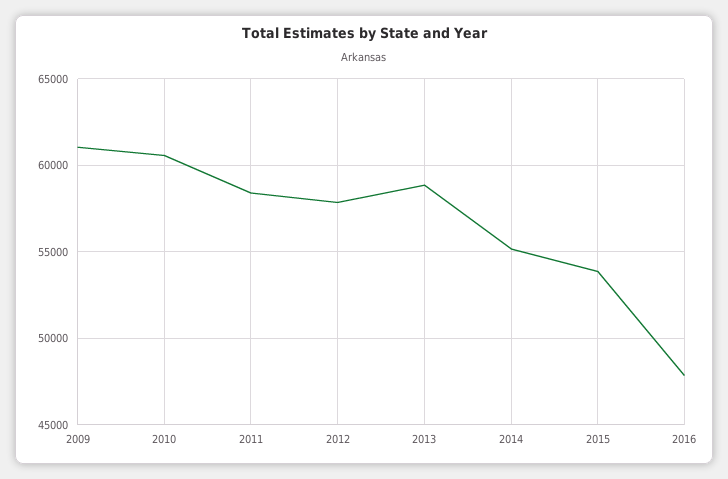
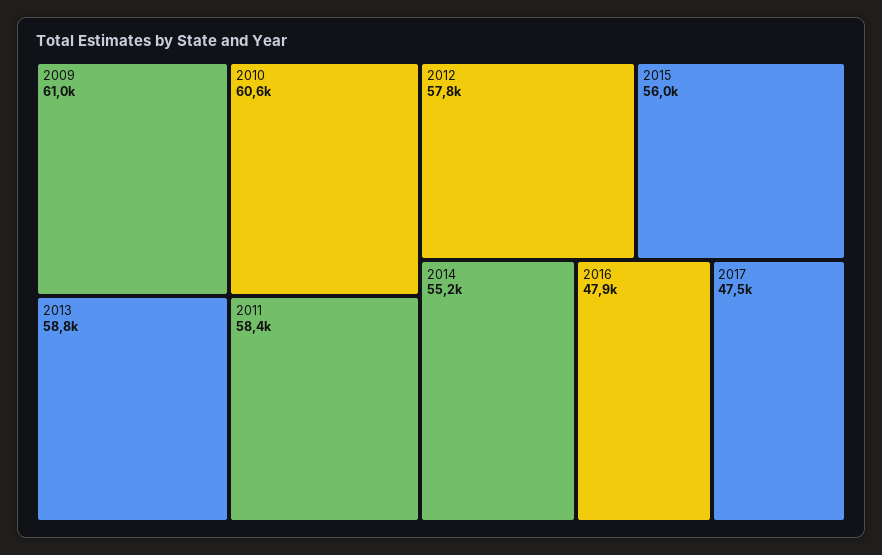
2015: 54000 -> 56000
2017: none -> 47500

